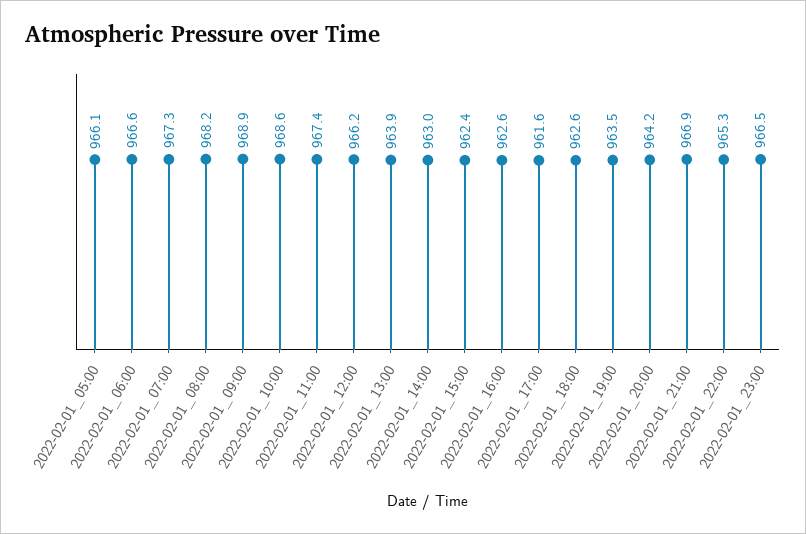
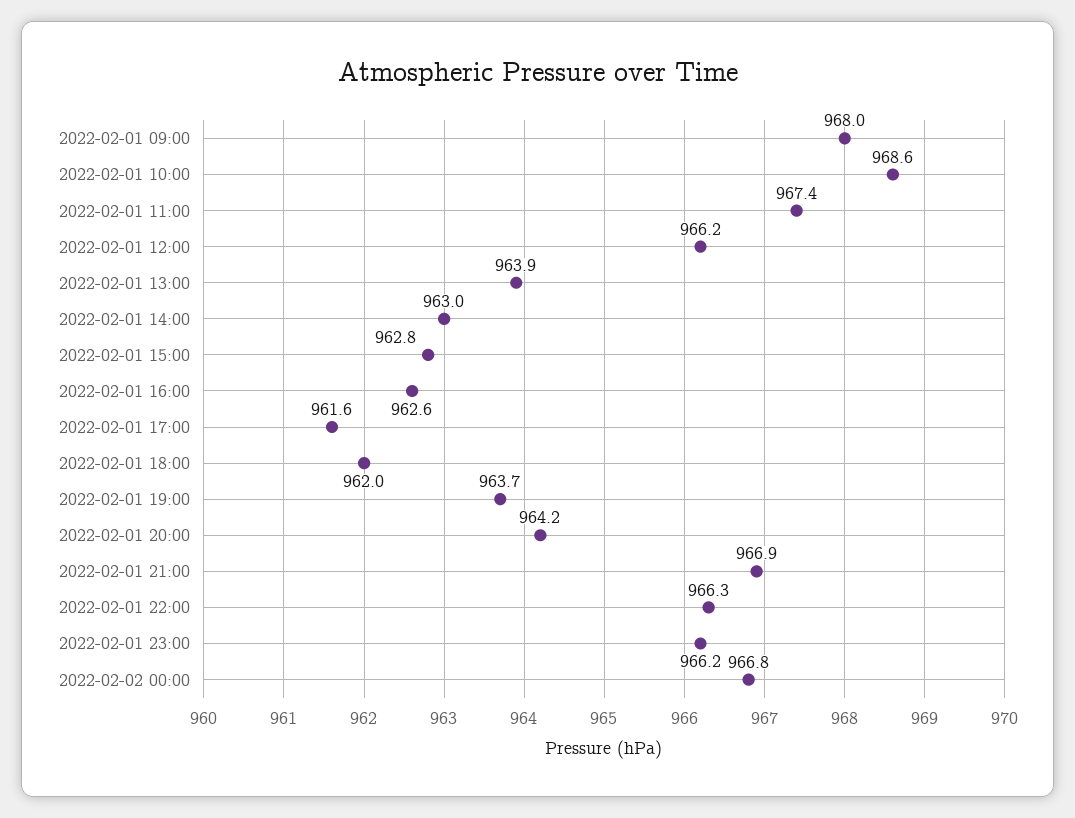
2022-02-01_05:00: 966.1 -> none
2022-02-01_06:00: 966.6 -> none
2022-02-01_07:00: 967.3 -> none
2022-02-01_08:00: 968.2 -> none
2022-02-01_09:00: 968.9 -> 968
2022-02-01_15:00: 962.4 -> 962.8
2022-02-01_18:00: 962.6 -> 962
2022-02-01_19:00: 963.5 -> 963.7
2022-02-01_22:00: 965.3 -> 966.3
2022-02-01_23:00: 966.5 -> 966.2
2022-02-02 00:00: none -> 966.8

